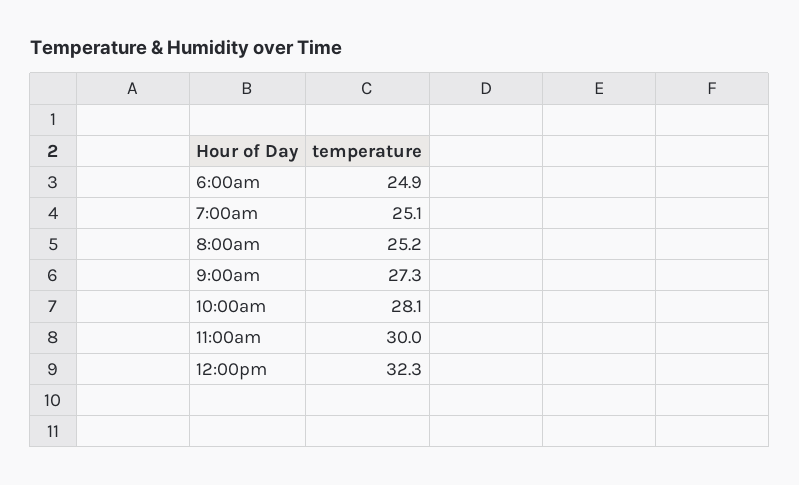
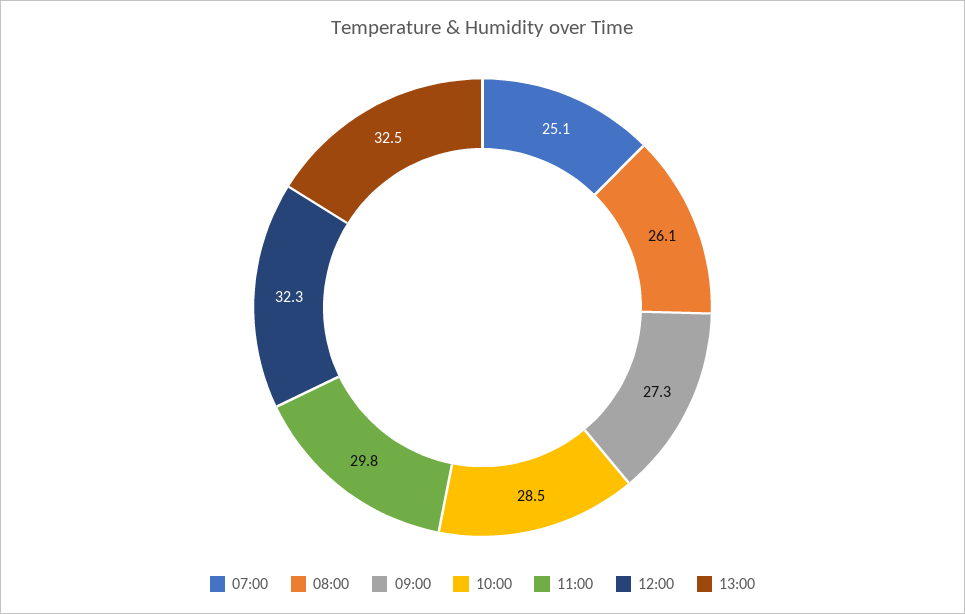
6:00am: 24.9 -> none
8:00am: 25.2 -> 26.1
10:00am: 28.1 -> 28.5
11:00am: 30 -> 29.8
13:00: none -> 32.5

